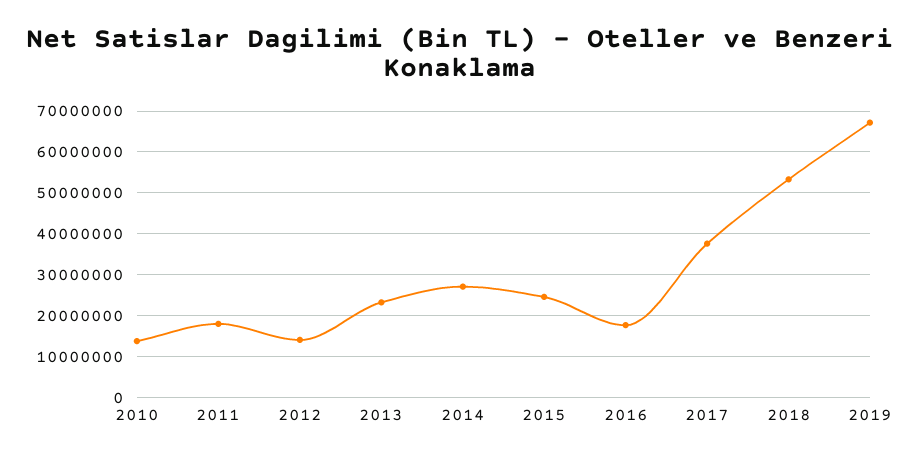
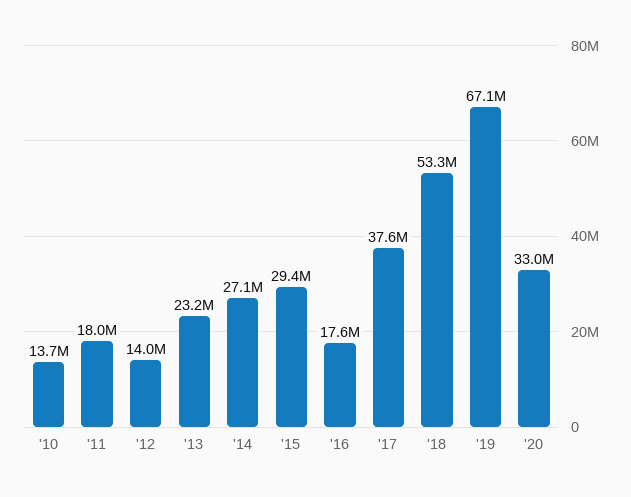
2015: 24000000 -> 29400000
'20: none -> 33000000

